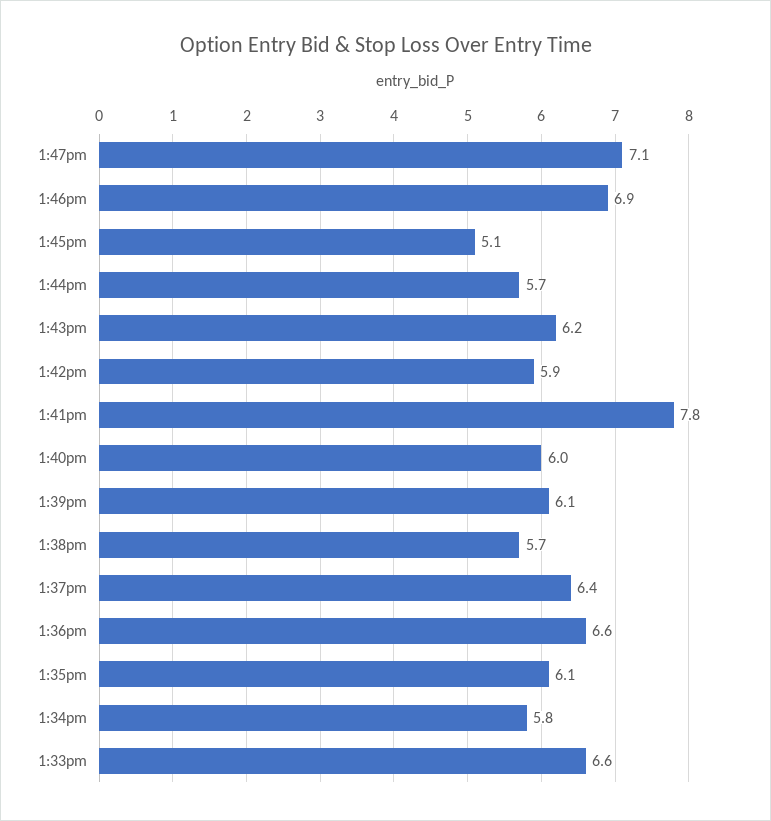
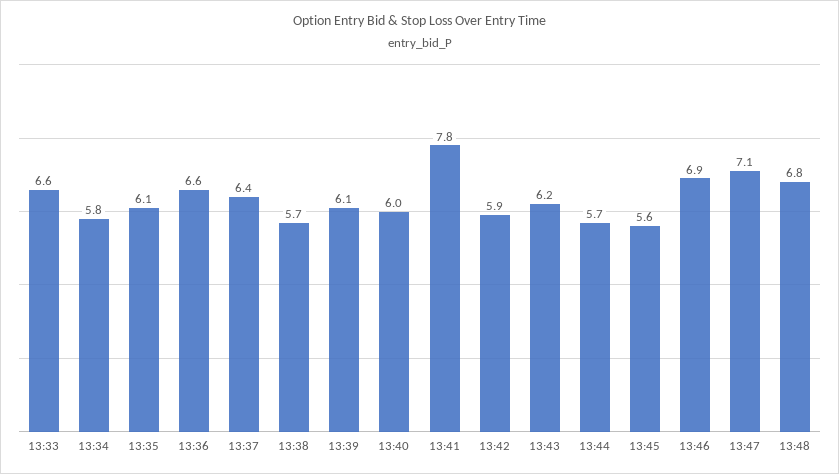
1:45pm: 5.1 -> 5.6
13:48: none -> 6.8

